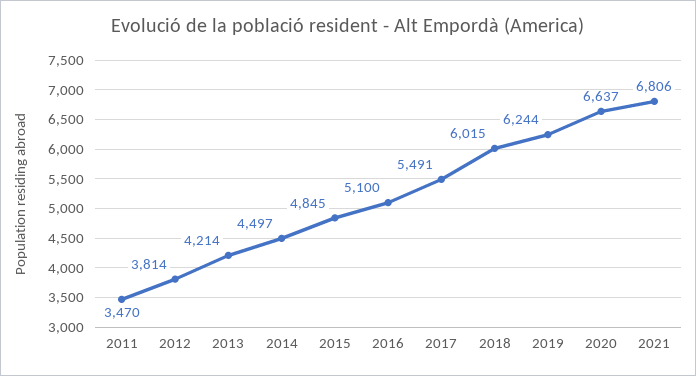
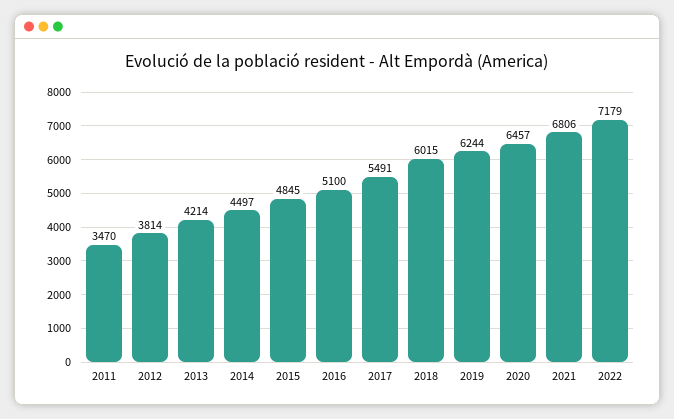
2020: 6637 -> 6457
2022: none -> 7179

